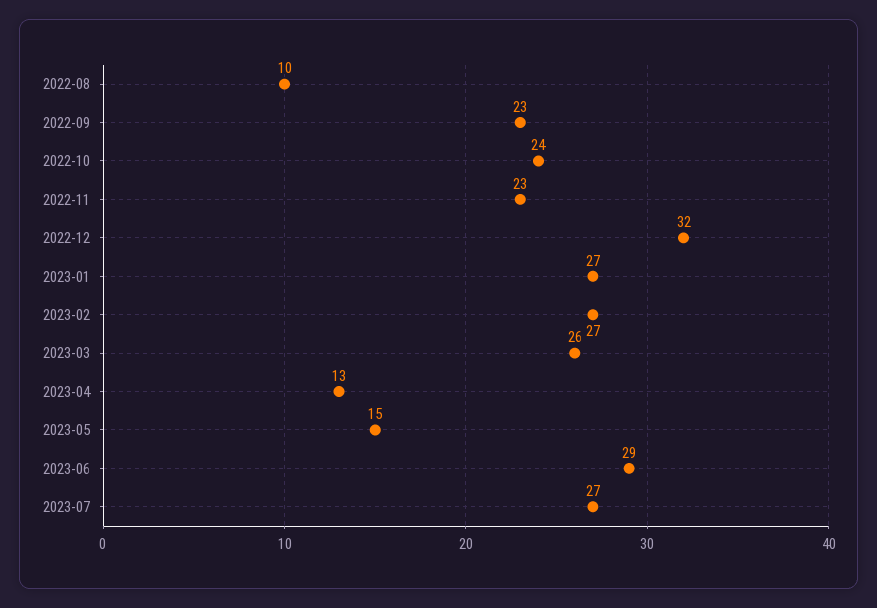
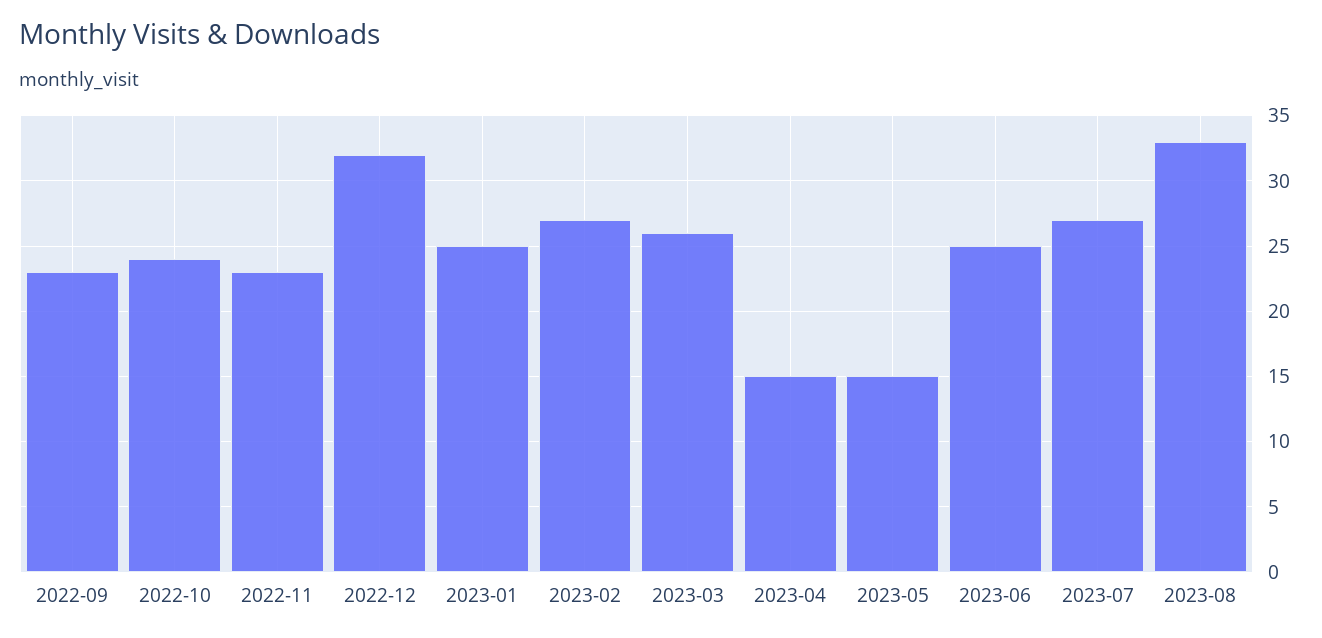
2022-08: 10 -> none
2023-01: 27 -> 25
2023-04: 13 -> 15
2023-06: 29 -> 25
2023-08: none -> 33

